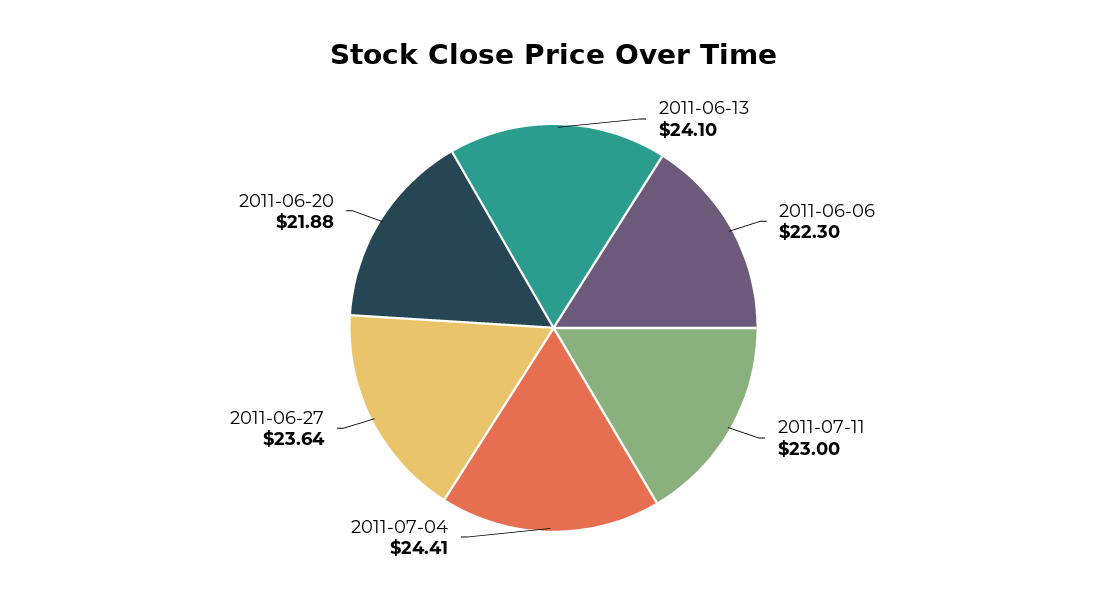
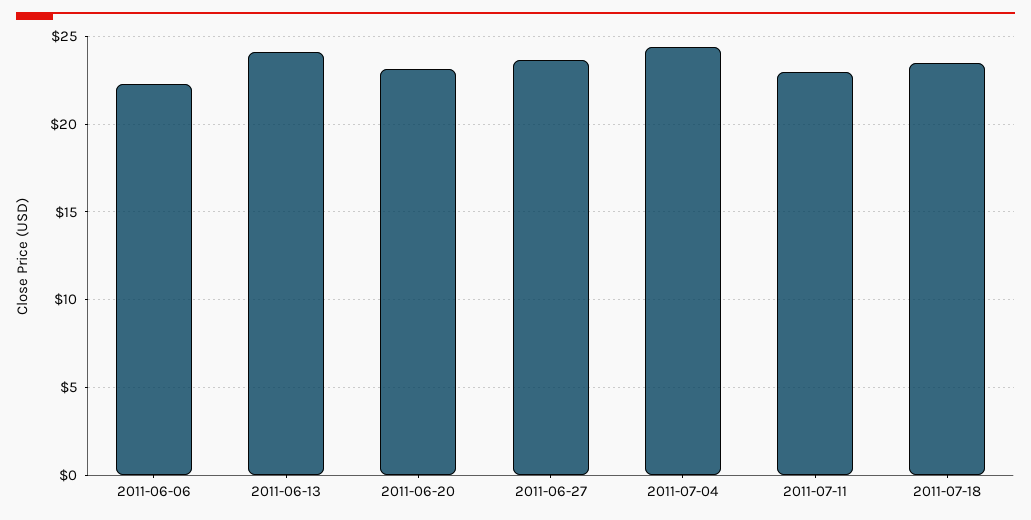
2011-06-20: 21.88 -> 23
2011-07-18: none -> 23.5

